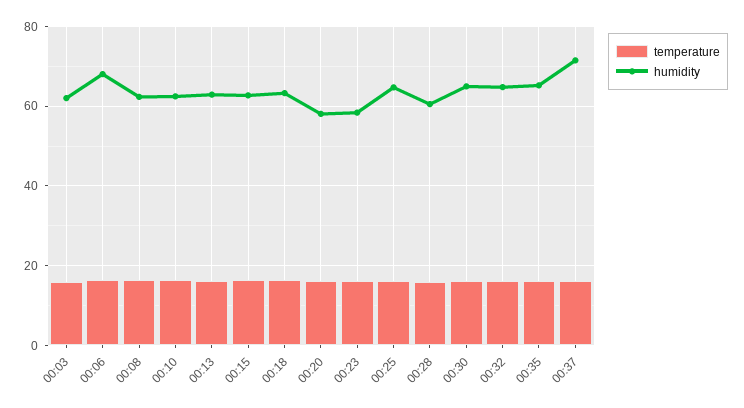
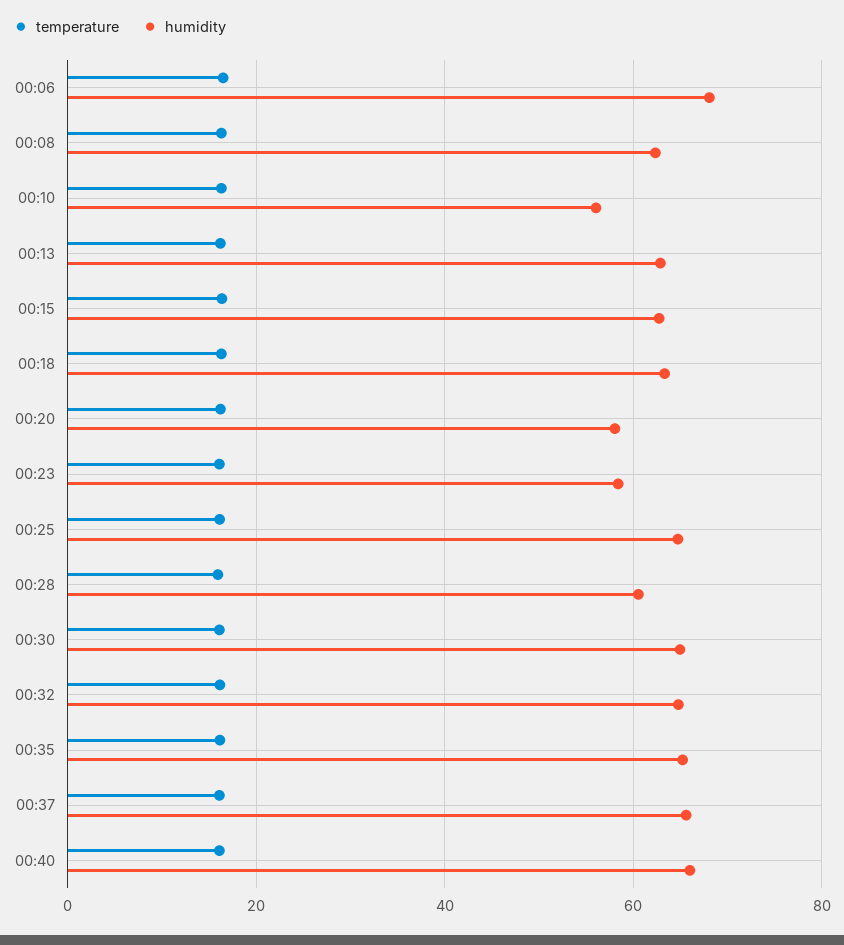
temperature, 00:03: 16 -> none
humidity, 00:03: 62 -> none
humidity, 00:10: 62 -> 56
humidity, 00:37: 72 -> 66
temperature, 00:40: none -> 16
humidity, 00:40: none -> 66

